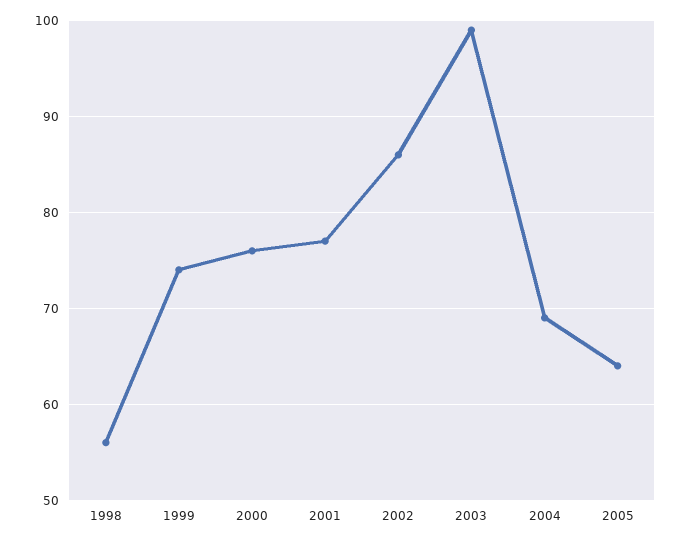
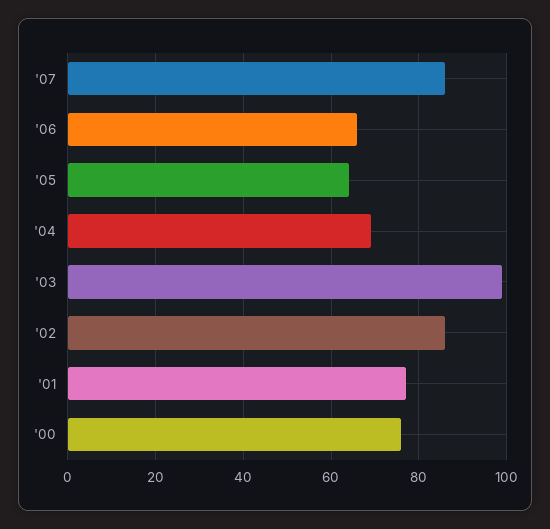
1998: 56 -> none
1999: 74 -> none
'07: none -> 85
'06: none -> 65

